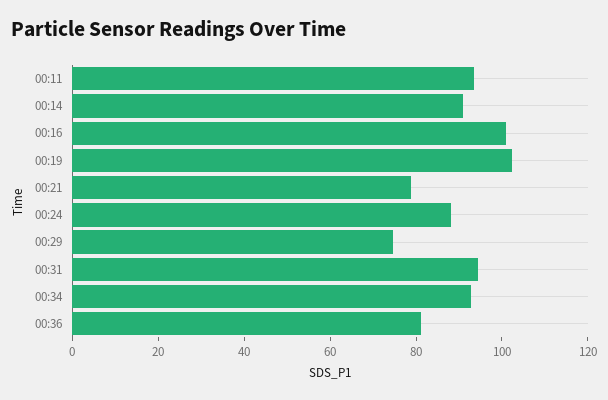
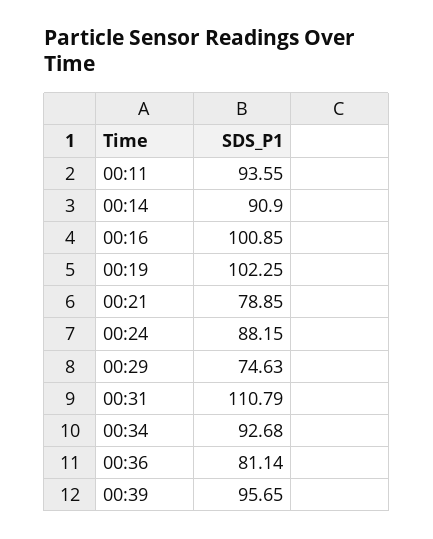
00:31: 95 -> 110.79
00:39: none -> 95.65

